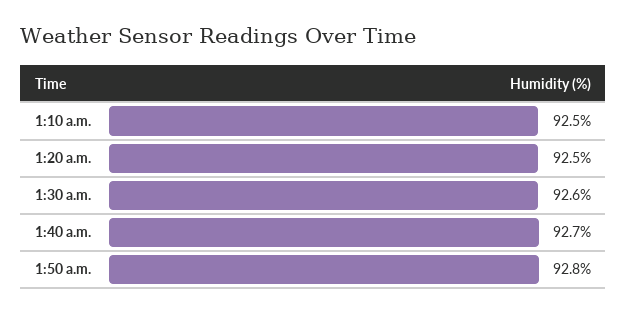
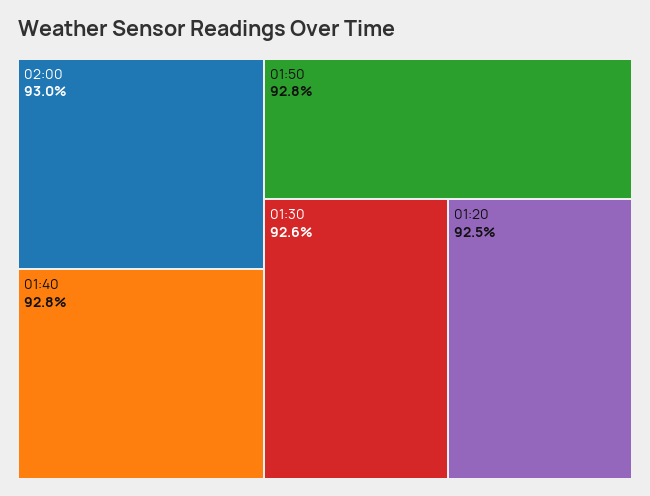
1:10 a.m.: 92.5 -> none
1:40 a.m.: 92.7 -> 92.8
02:00: none -> 93

